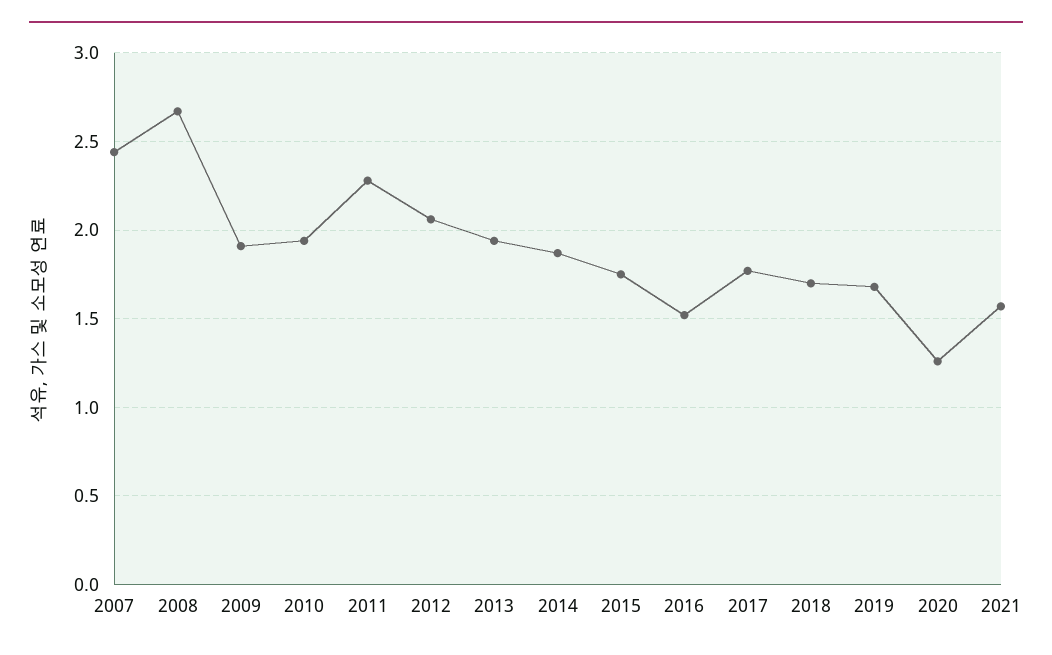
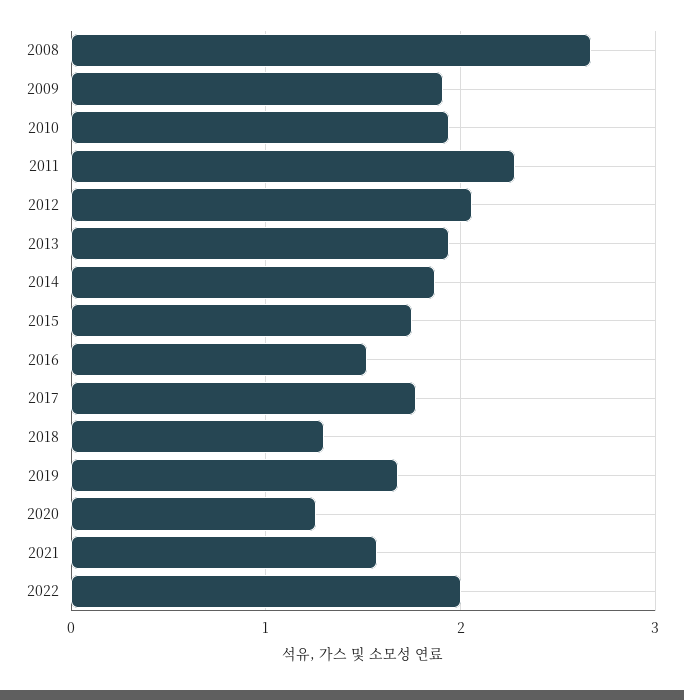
2007: 2.45 -> none
2018: 1.7 -> 1.3
2022: none -> 2

